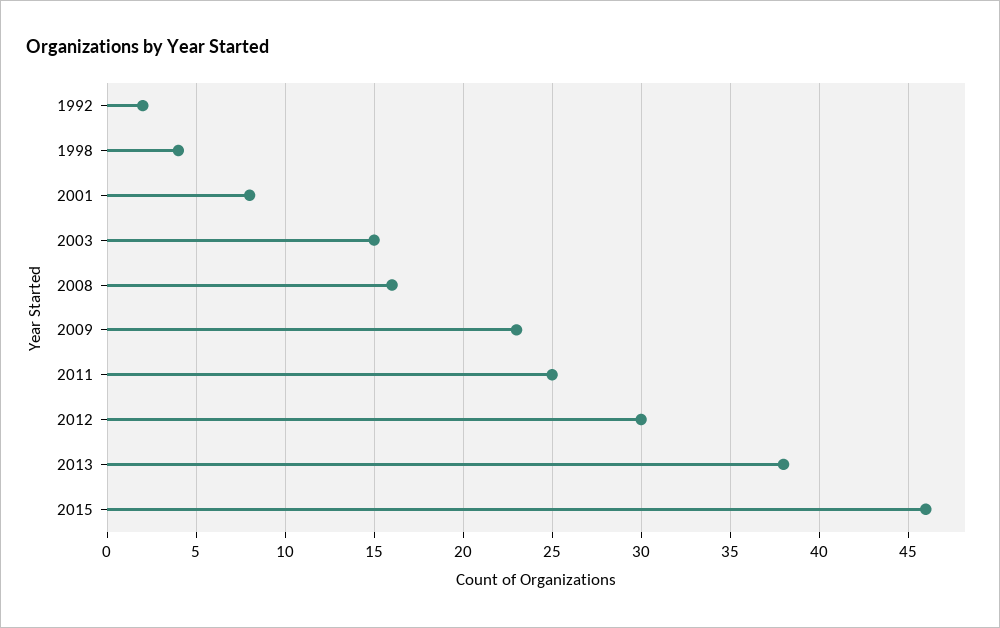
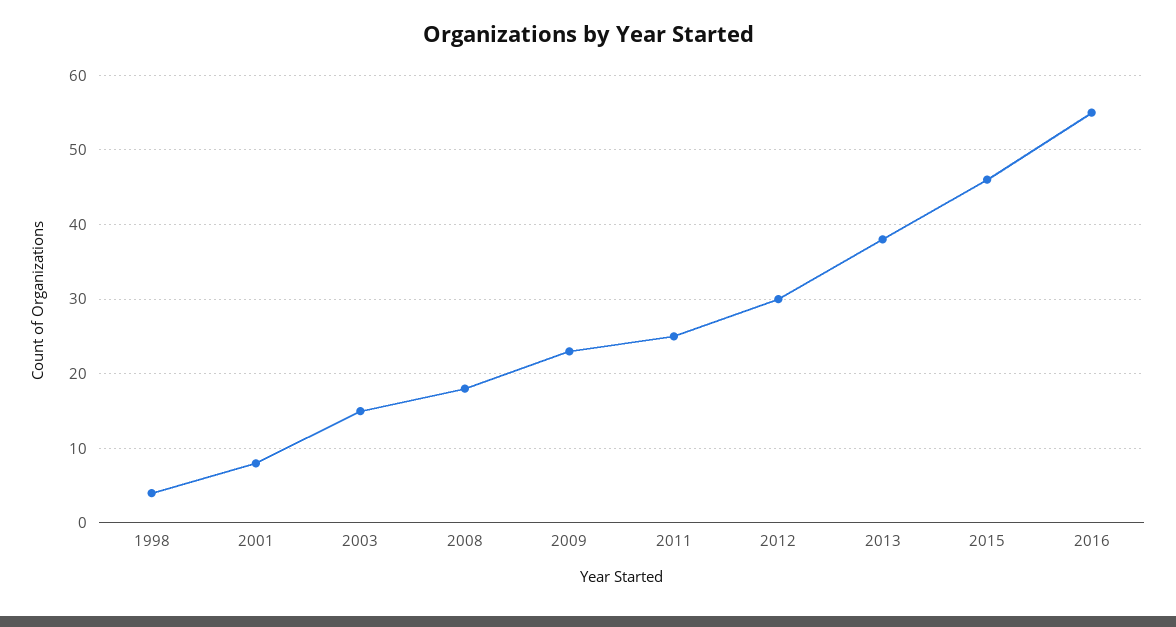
1992: 2 -> none
2008: 16 -> 18
2016: none -> 55

